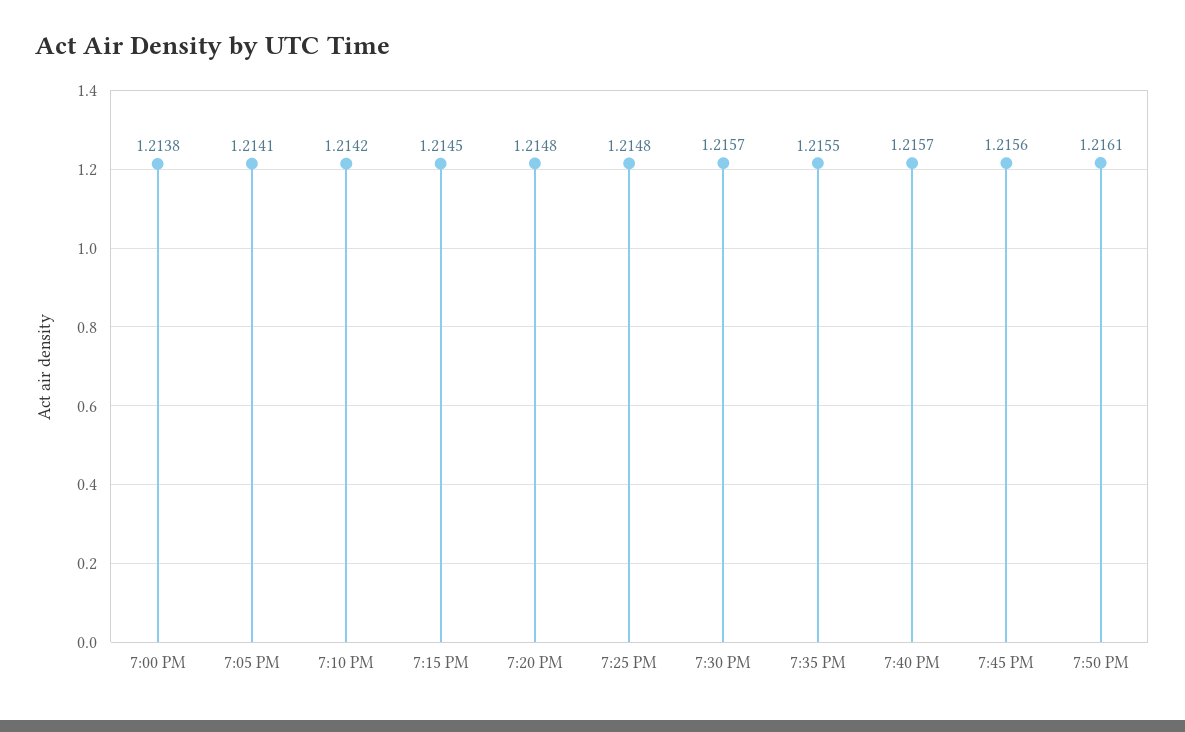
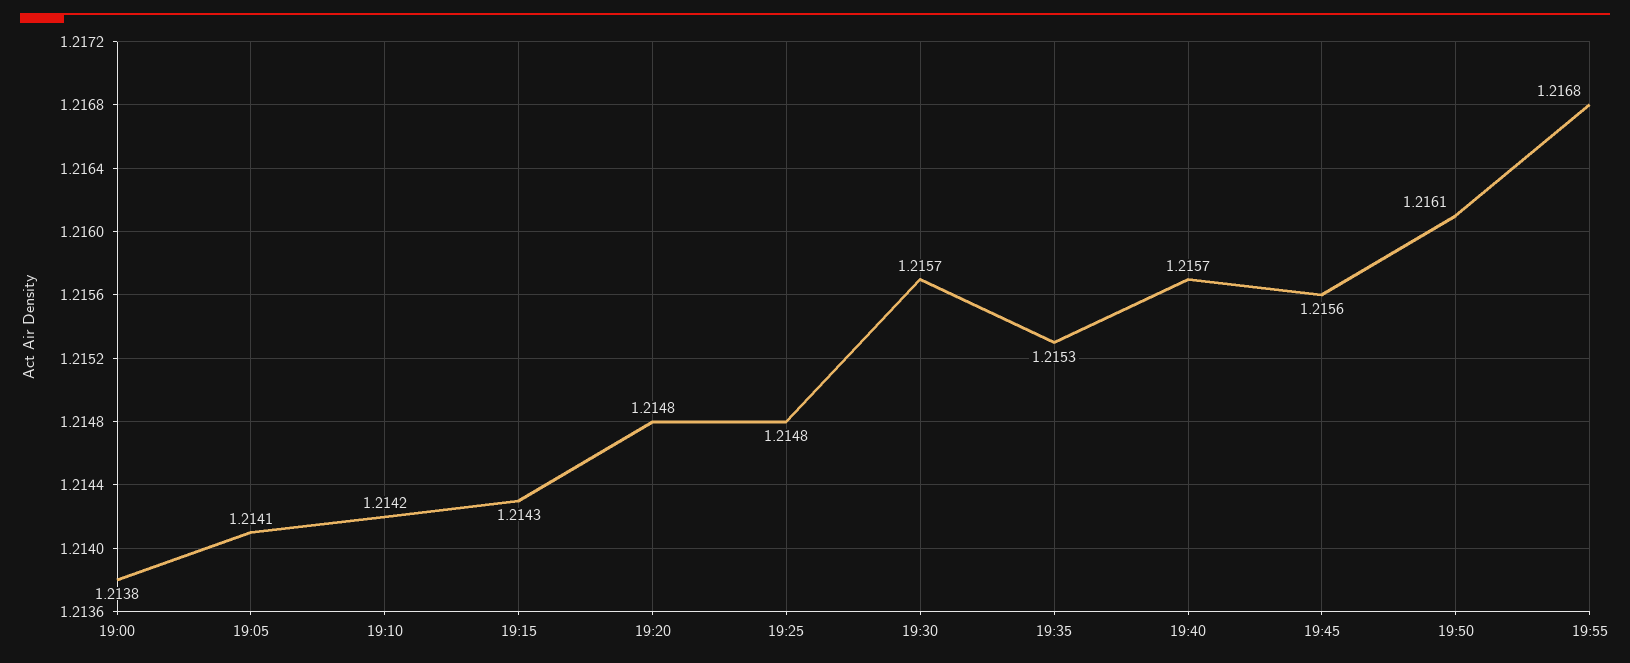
7:15 PM: 1.2145 -> 1.2143
7:35 PM: 1.2155 -> 1.2153
19:55: none -> 1.2168

